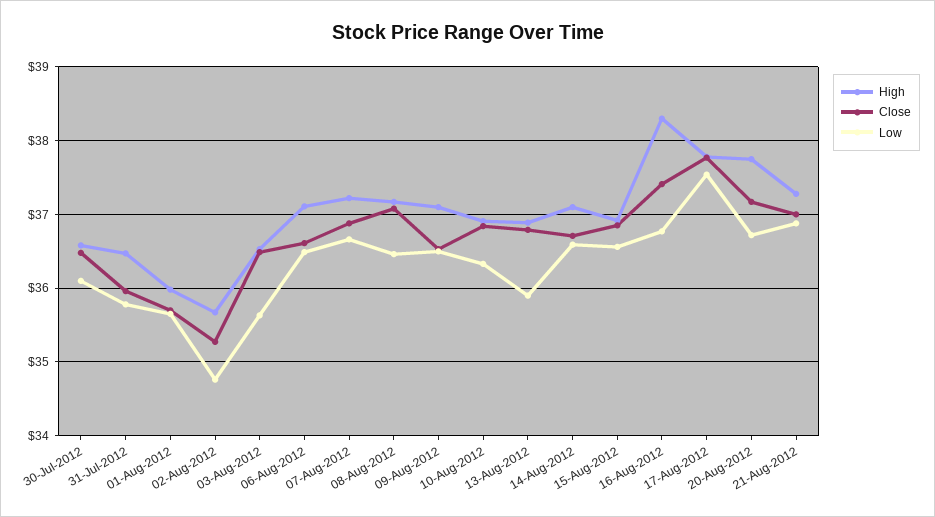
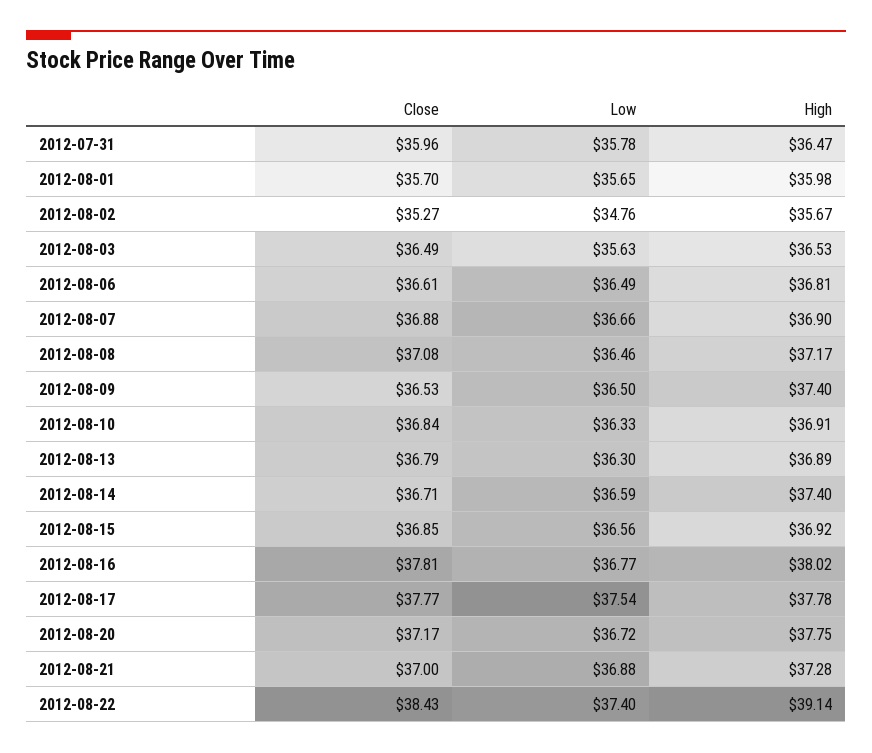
High, 30-Jul-2012: 36.6 -> none
Close, 30-Jul-2012: 36.5 -> none
Low, 30-Jul-2012: 36.1 -> none
High, 06-Aug-2012: 37.1 -> 36.81
High, 07-Aug-2012: 37.2 -> 36.9
High, 09-Aug-2012: 37.1 -> 37.4
Low, 13-Aug-2012: 35.9 -> 36.3
High, 14-Aug-2012: 37.1 -> 37.4
High, 16-Aug-2012: 38.3 -> 38.02
Close, 16-Aug-2012: 37.4 -> 37.81
Close, 2012-08-22: none -> 38.43
Low, 2012-08-22: none -> 37.4
High, 2012-08-22: none -> 39.14

